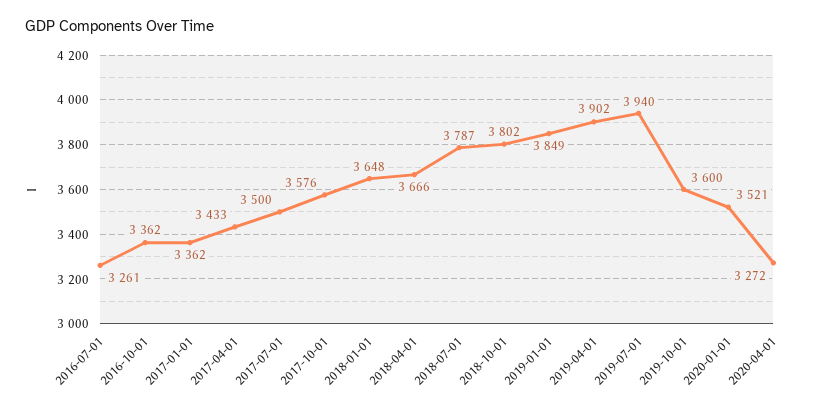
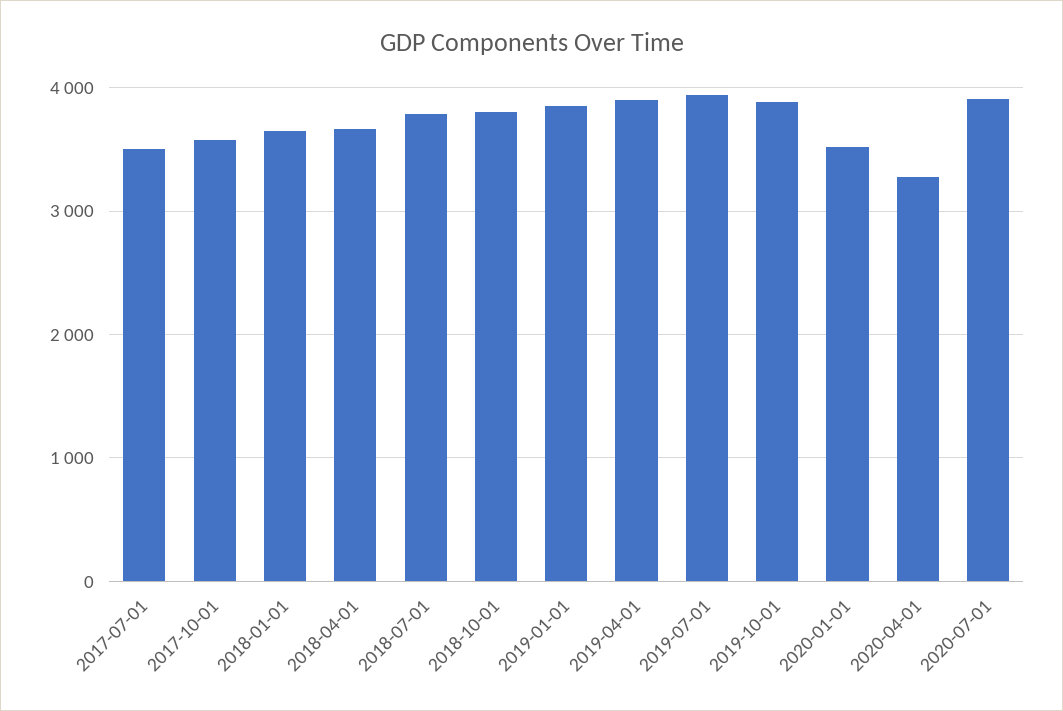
2016-07-01: 3261 -> none
2016-10-01: 3362 -> none
2017-01-01: 3362 -> none
2017-04-01: 3433 -> none
2019-10-01: 3600 -> 3900
2020-07-01: none -> 3900

